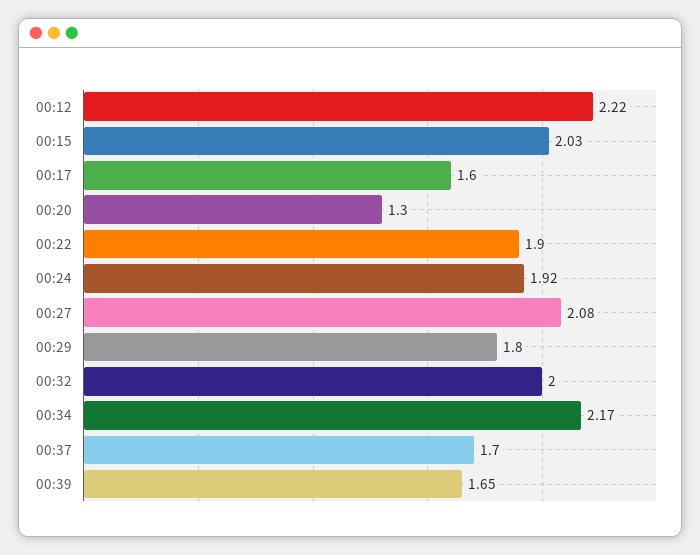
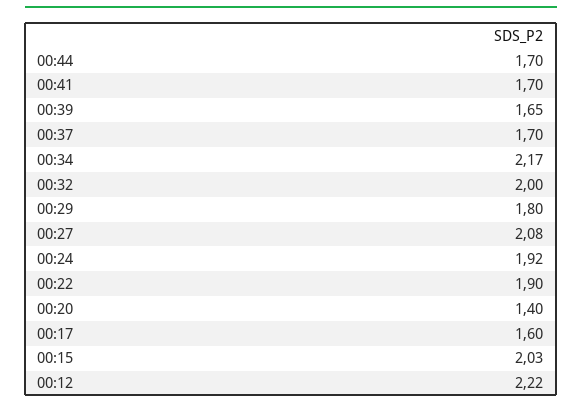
00:20: 1.3 -> 1.4
00:44: none -> 1.7
00:41: none -> 1.7

